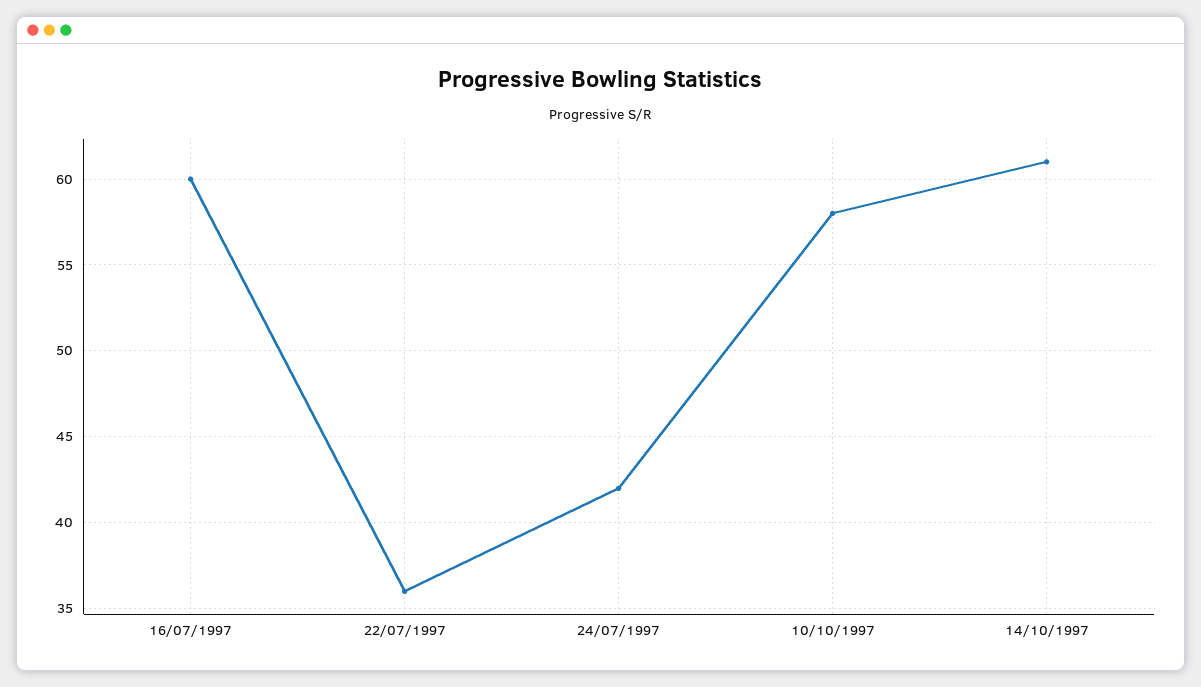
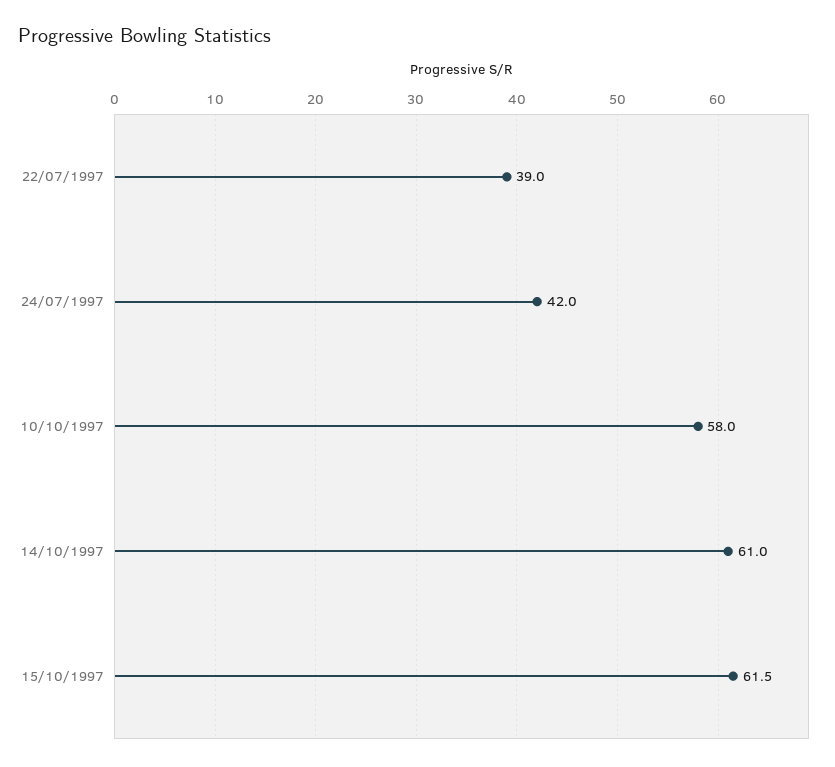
16/07/1997: 60 -> none
22/07/1997: 36 -> 39
15/10/1997: none -> 61.5

